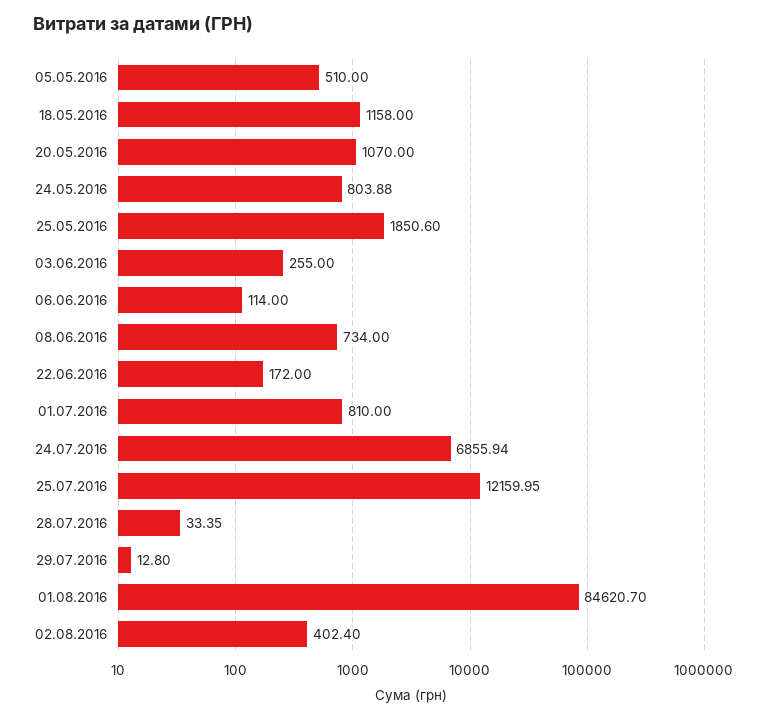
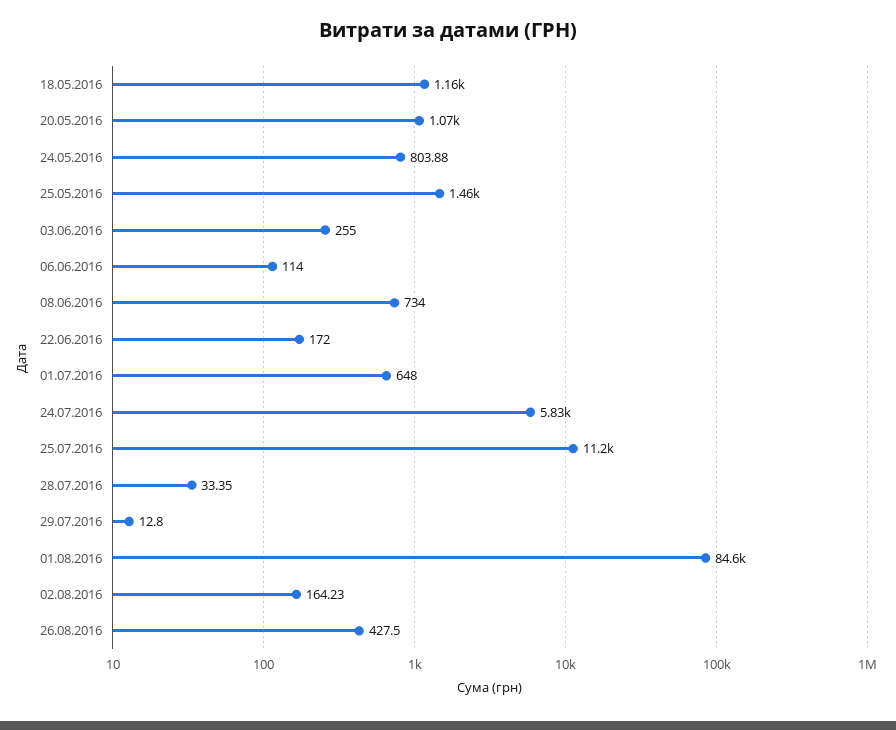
05.05.2016: 510 -> none
25.05.2016: 1850.6 -> 1460
01.07.2016: 810 -> 648
24.07.2016: 6855.94 -> 5830
25.07.2016: 12159.95 -> 11200
02.08.2016: 402.4 -> 164.23
26.08.2016: none -> 427.5

